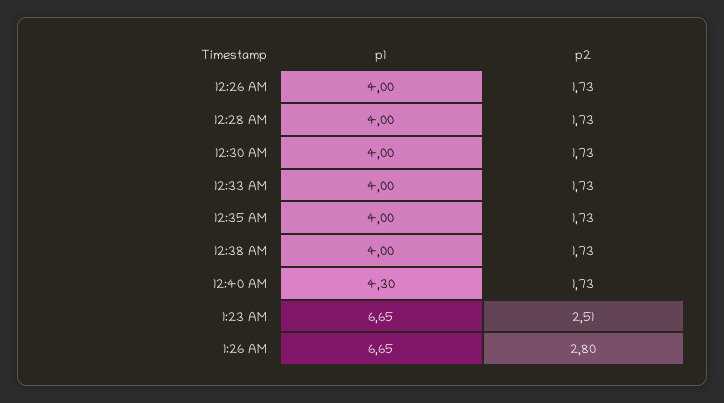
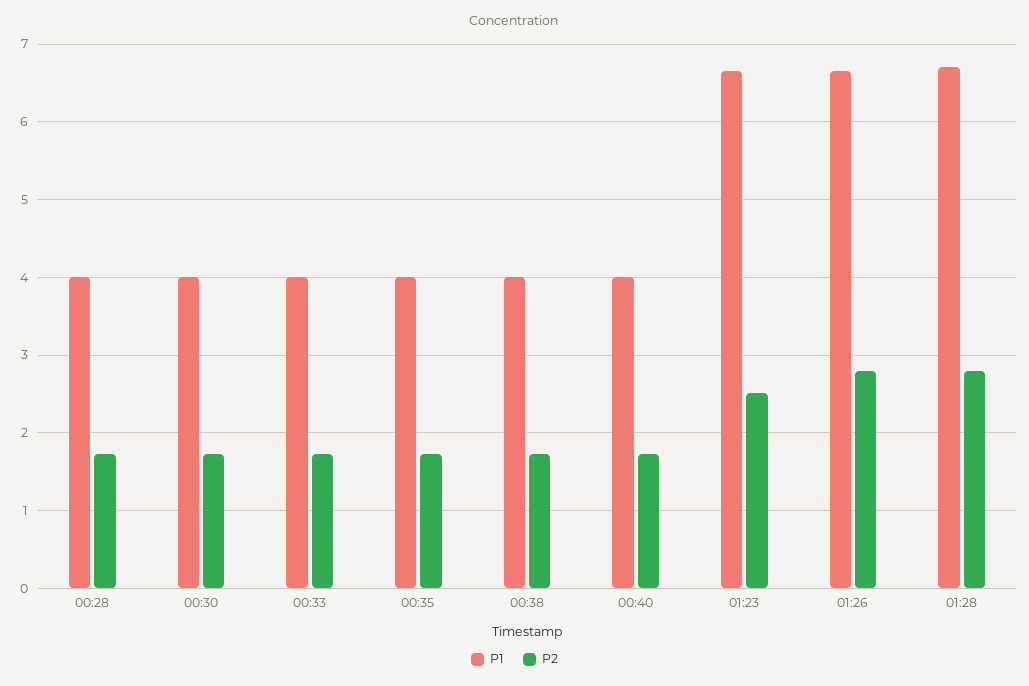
p1, 12:26 AM: 4 -> none
p2, 12:26 AM: 1.73 -> none
p1, 12:40 AM: 4.3 -> 4
p1, 01:28: none -> 6.7
p2, 01:28: none -> 2.8

